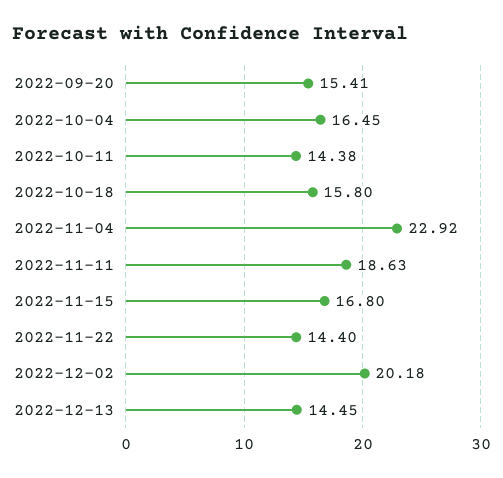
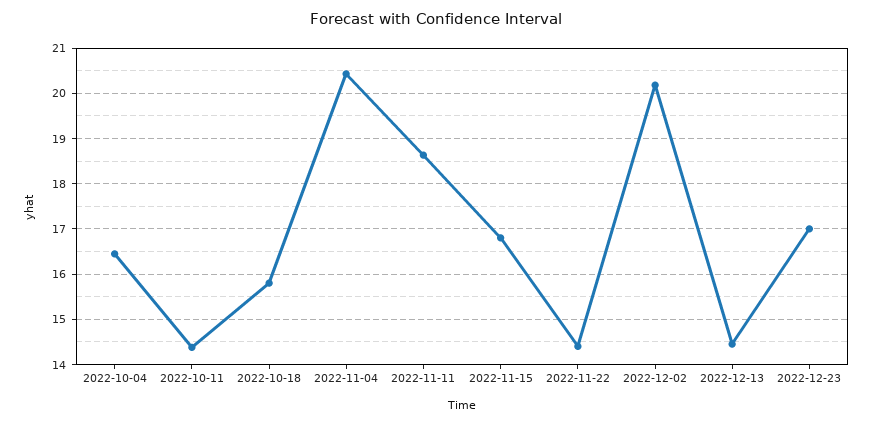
2022-09-20: 15.41 -> none
2022-11-04: 22.92 -> 20.4
2022-12-23: none -> 17

